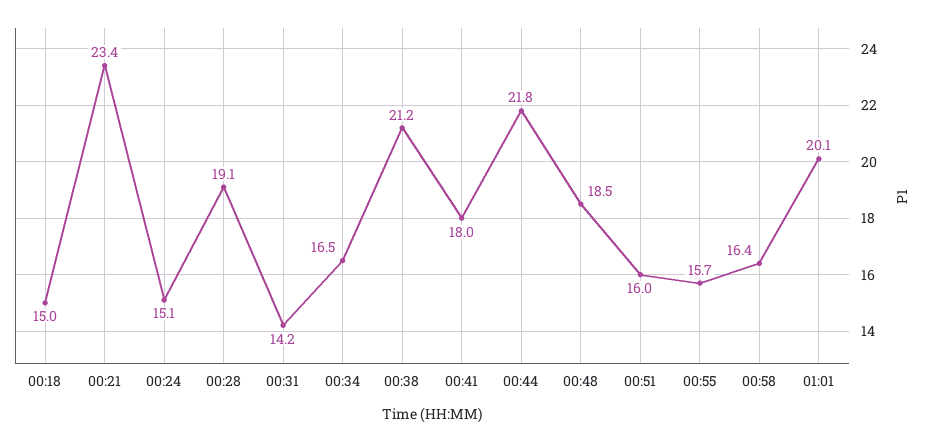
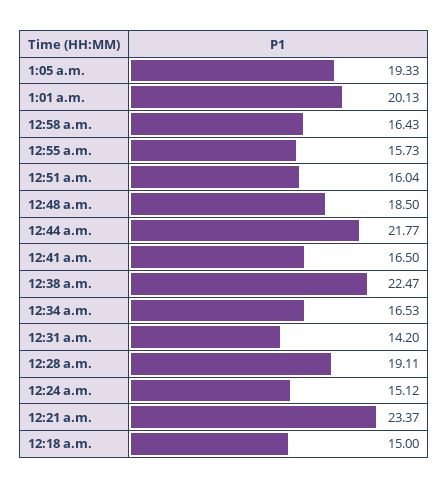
00:38: 21.2 -> 22.47
00:41: 18 -> 16.5
1:05 a.m.: none -> 19.33

